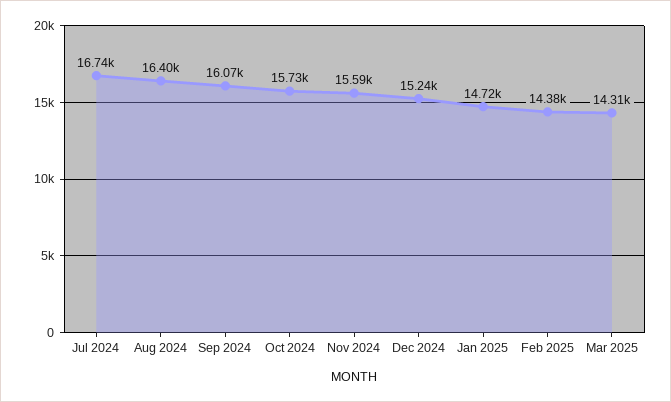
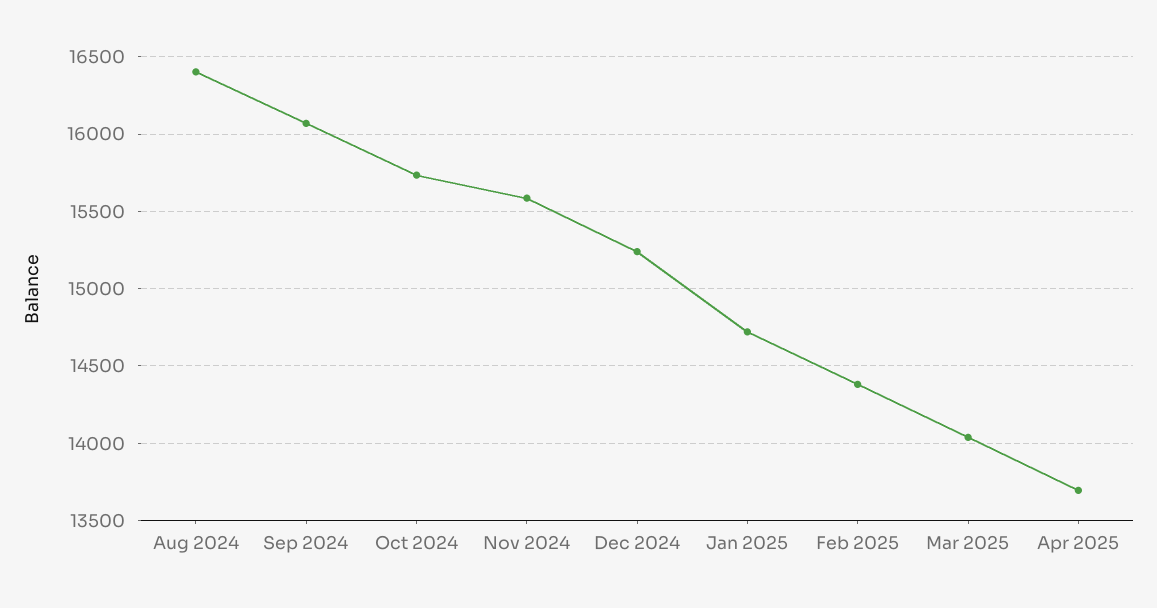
Jul 2024: 16740 -> none
Mar 2025: 14310 -> 14050
Apr 2025: none -> 13700

